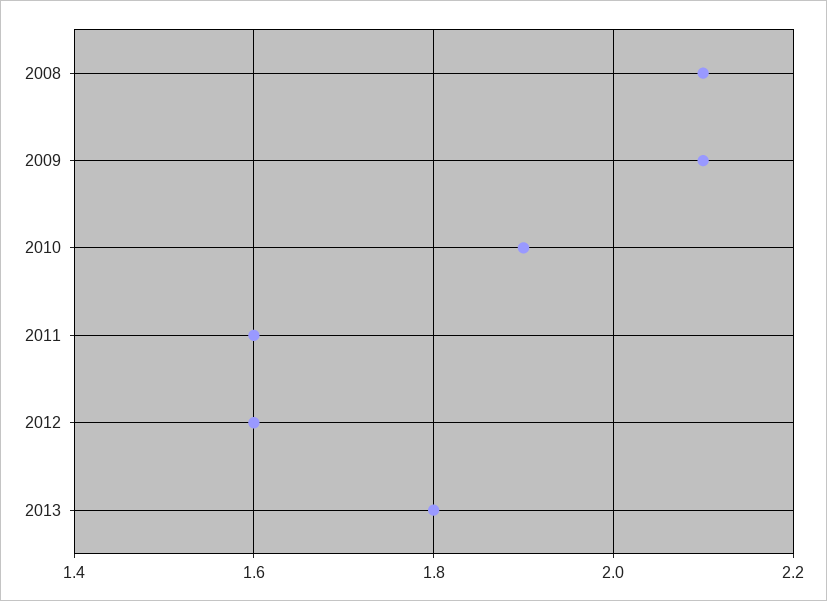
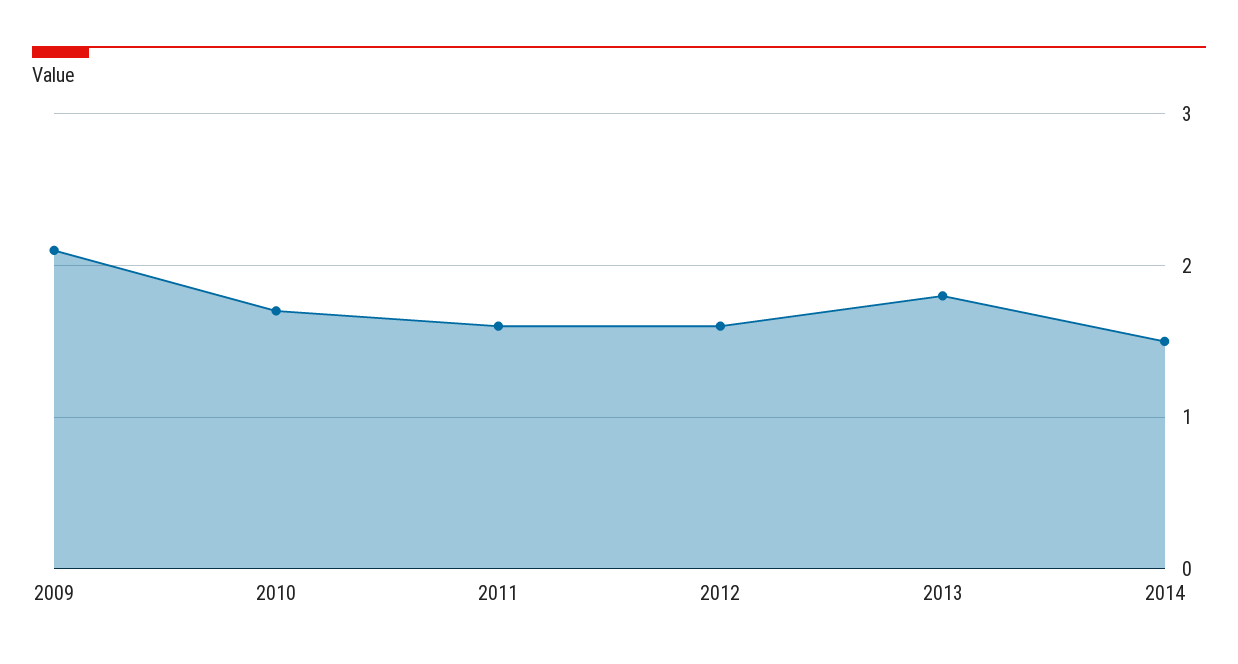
2008: 2.1 -> none
2010: 1.9 -> 1.7
2014: none -> 1.5

